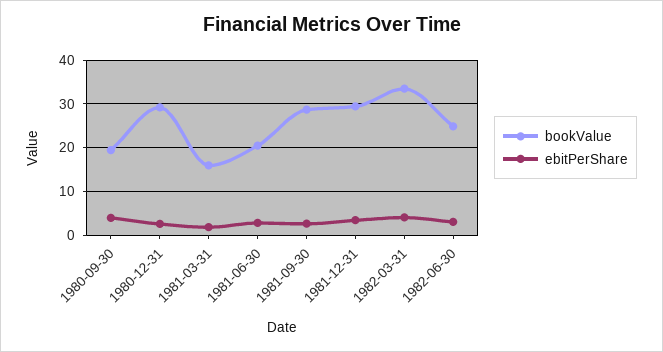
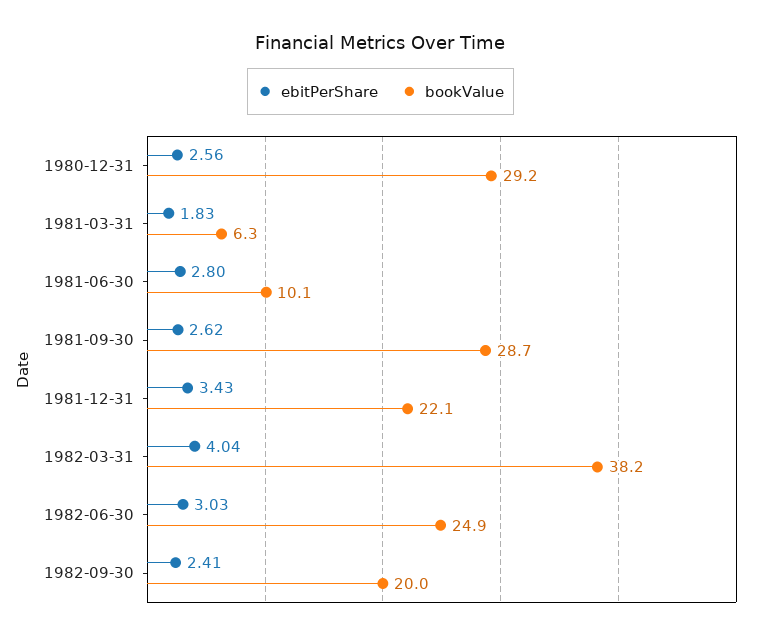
bookValue, 1980-09-30: 20 -> none
ebitPerShare, 1980-09-30: 4 -> none
bookValue, 1981-03-31: 16 -> 6.3
bookValue, 1981-06-30: 20 -> 10.1
bookValue, 1981-12-31: 30 -> 22.1
bookValue, 1982-03-31: 34 -> 38.2
ebitPerShare, 1982-09-30: none -> 2.41
bookValue, 1982-09-30: none -> 20

